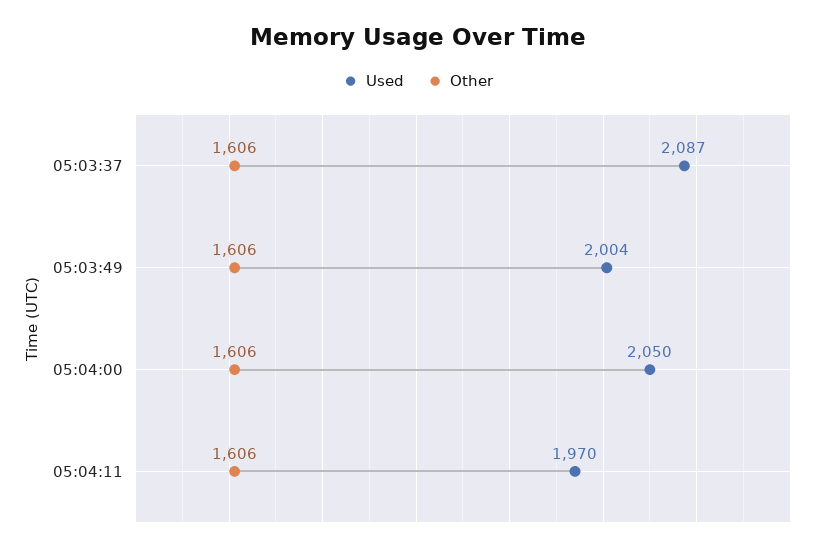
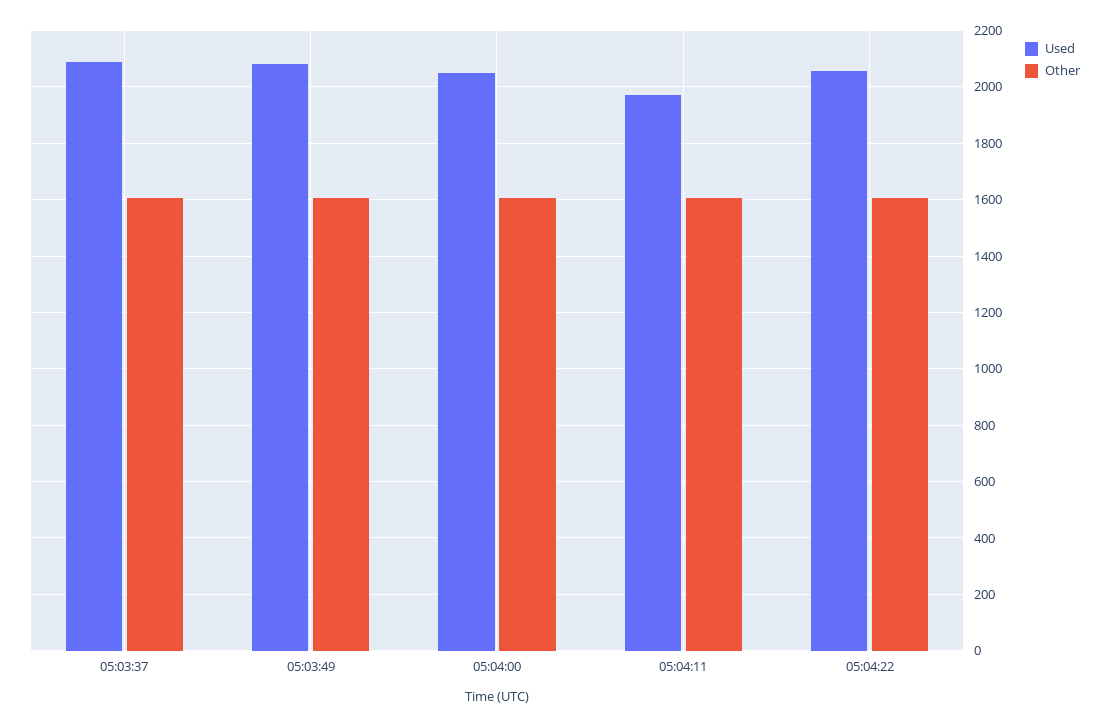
Used, 05:03:49: 2004 -> 2075
Used, 05:04:22: none -> 2050
Other, 05:04:22: none -> 1600

